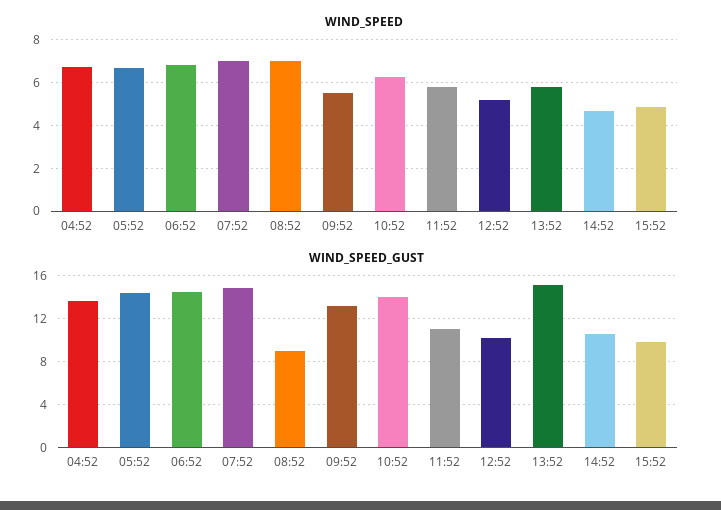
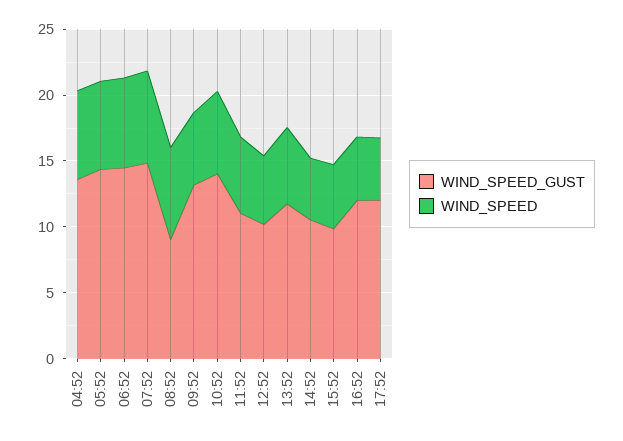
WIND_SPEED_GUST, 13:52: 15 -> 12
WIND_SPEED_GUST, 16:52: none -> 12
WIND_SPEED, 16:52: none -> 5
WIND_SPEED_GUST, 17:52: none -> 12
WIND_SPEED, 17:52: none -> 5

